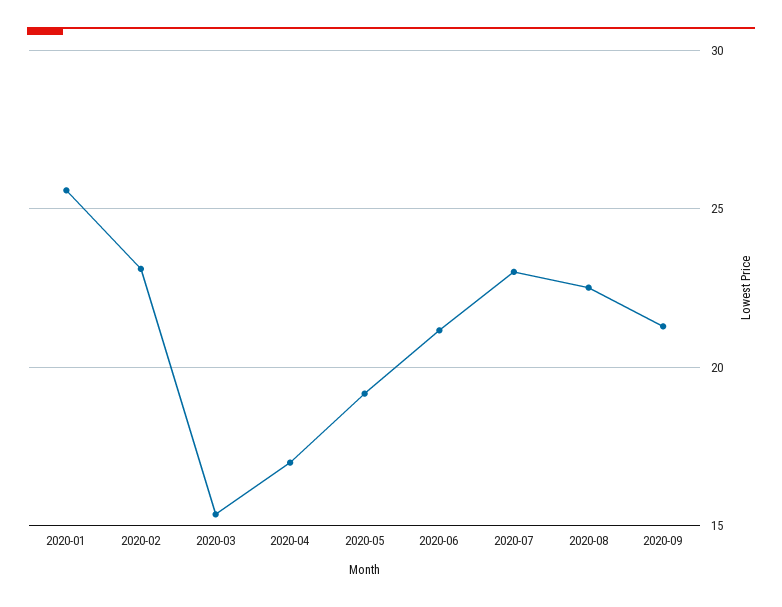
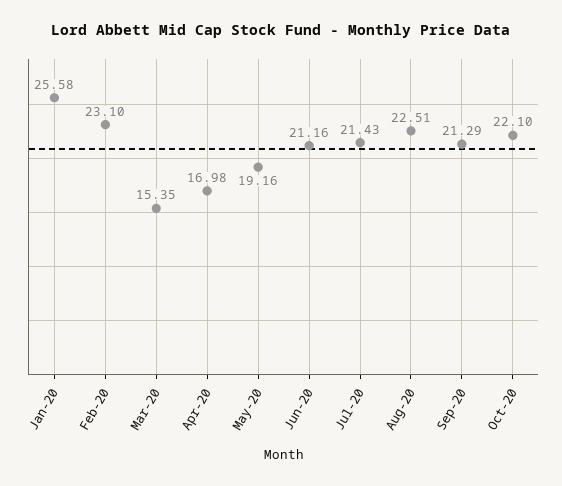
2020-07: 23 -> 21.43
Oct-20: none -> 22.1

